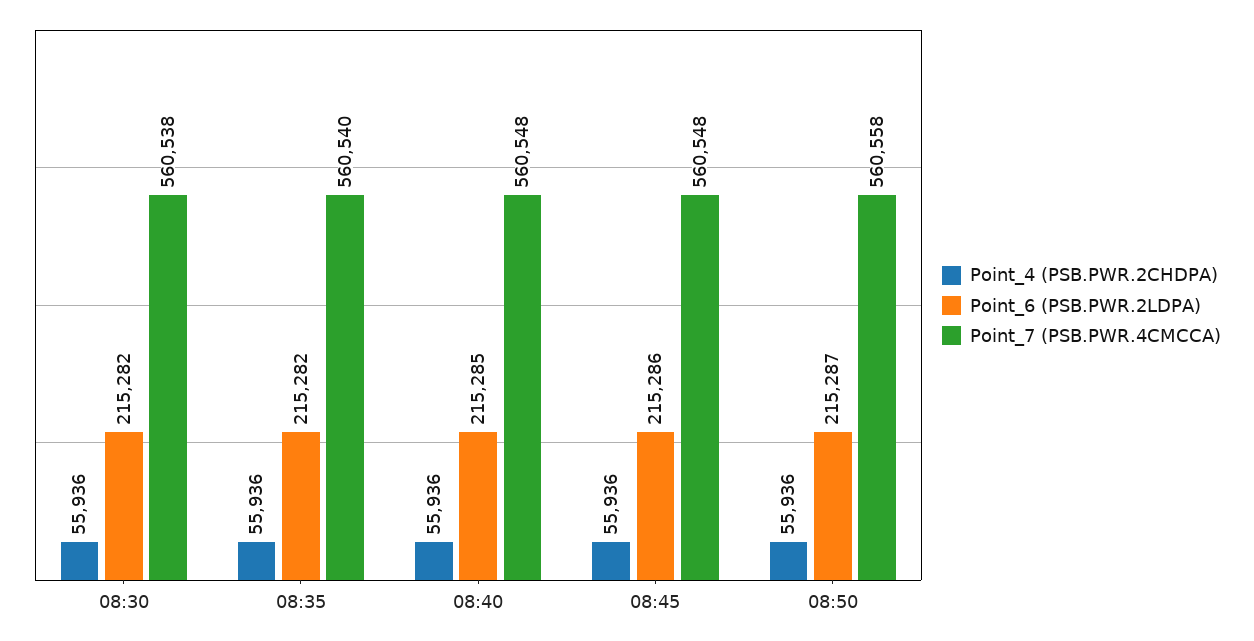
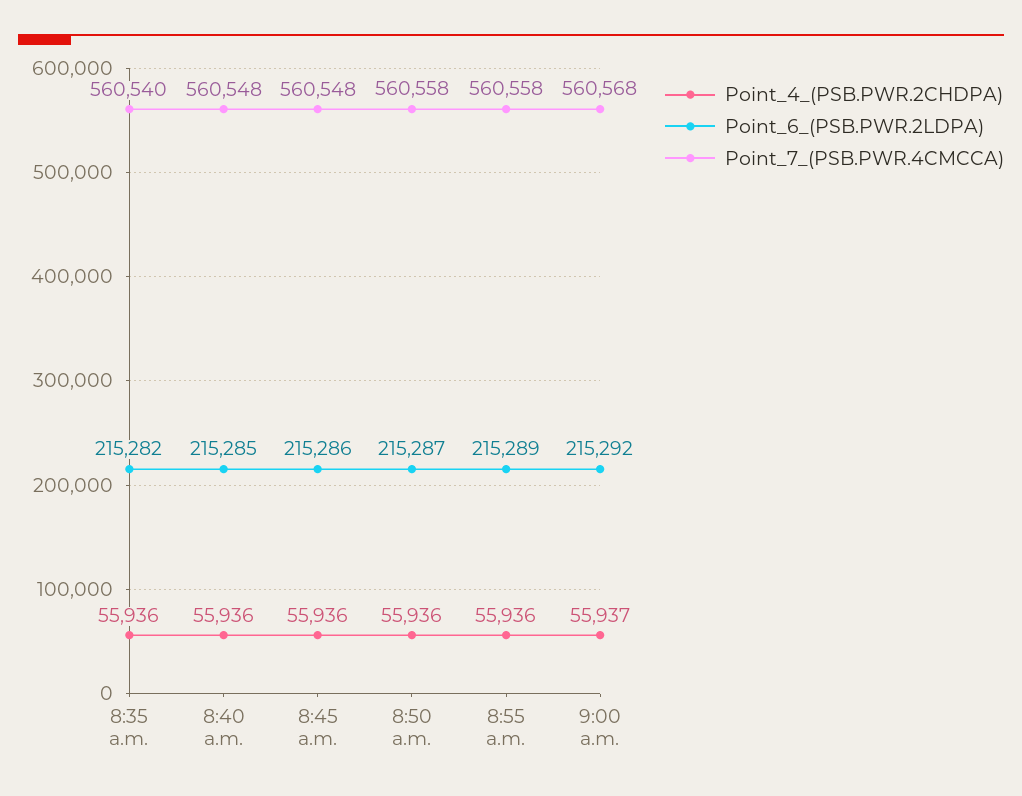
Point_4 (PSB.PWR.2CHDPA), 08:30: 55936 -> none
Point_6 (PSB.PWR.2LDPA), 08:30: 215282 -> none
Point_7 (PSB.PWR.4CMCCA), 08:30: 560538 -> none
Point_4 (PSB.PWR.2CHDPA), 8:55 a.m.: none -> 55936
Point_6 (PSB.PWR.2LDPA), 8:55 a.m.: none -> 215289
Point_7 (PSB.PWR.4CMCCA), 8:55 a.m.: none -> 560558
Point_4 (PSB.PWR.2CHDPA), 9:00 a.m.: none -> 55937
Point_6 (PSB.PWR.2LDPA), 9:00 a.m.: none -> 215292
Point_7 (PSB.PWR.4CMCCA), 9:00 a.m.: none -> 560568

